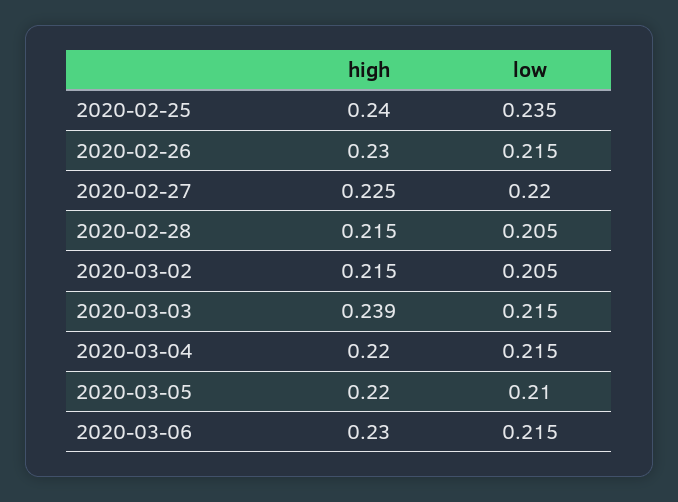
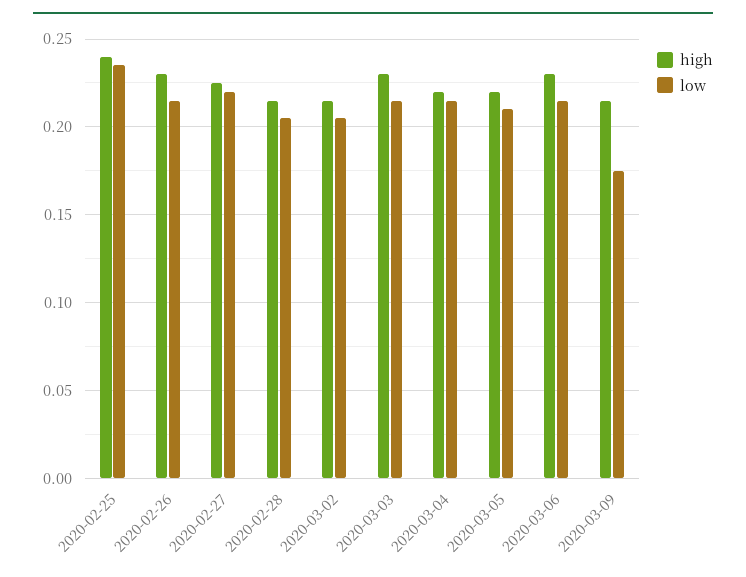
high, 2020-03-03: 0.239 -> 0.23
high, 2020-03-09: none -> 0.215
low, 2020-03-09: none -> 0.175

